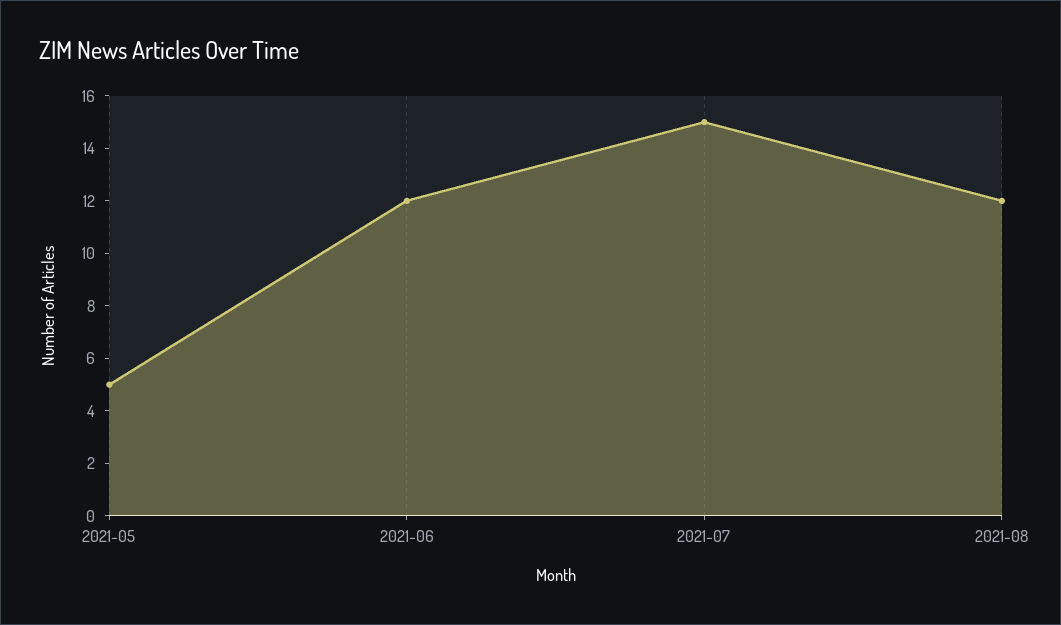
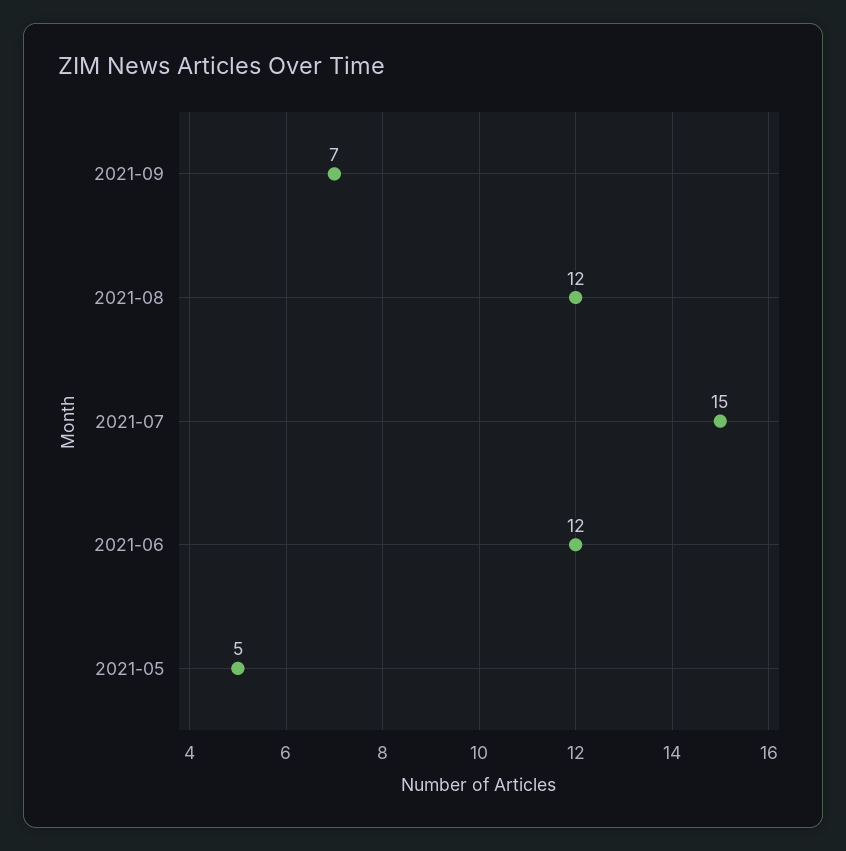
2021-09: none -> 7

